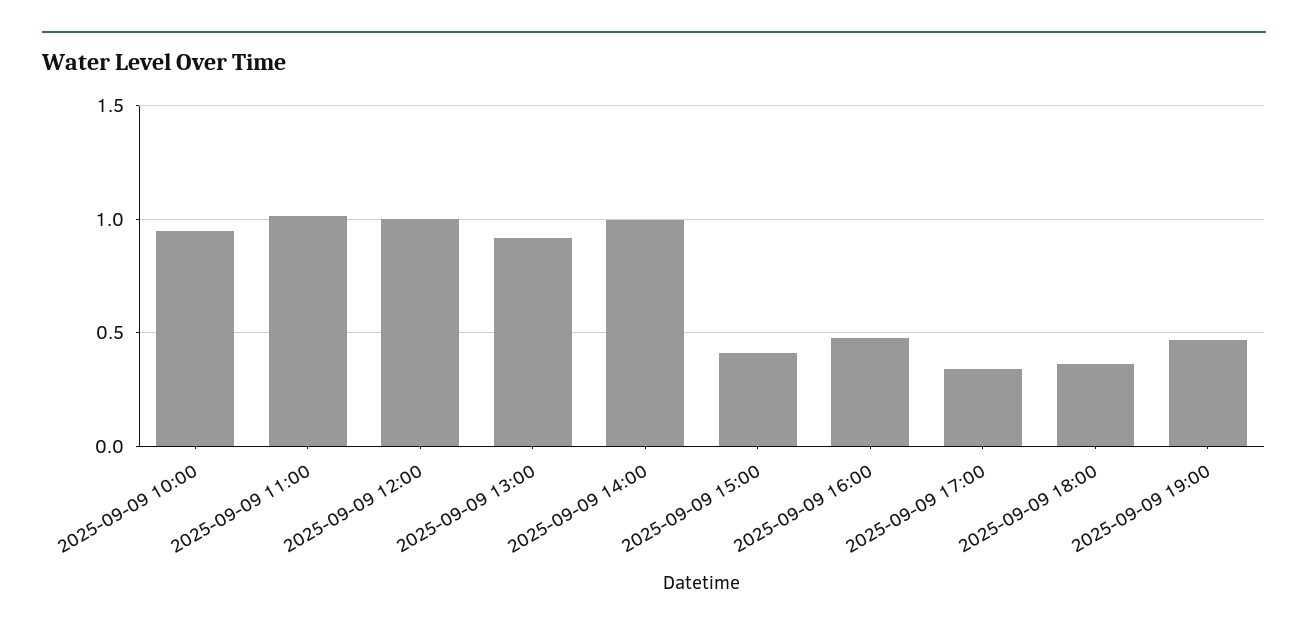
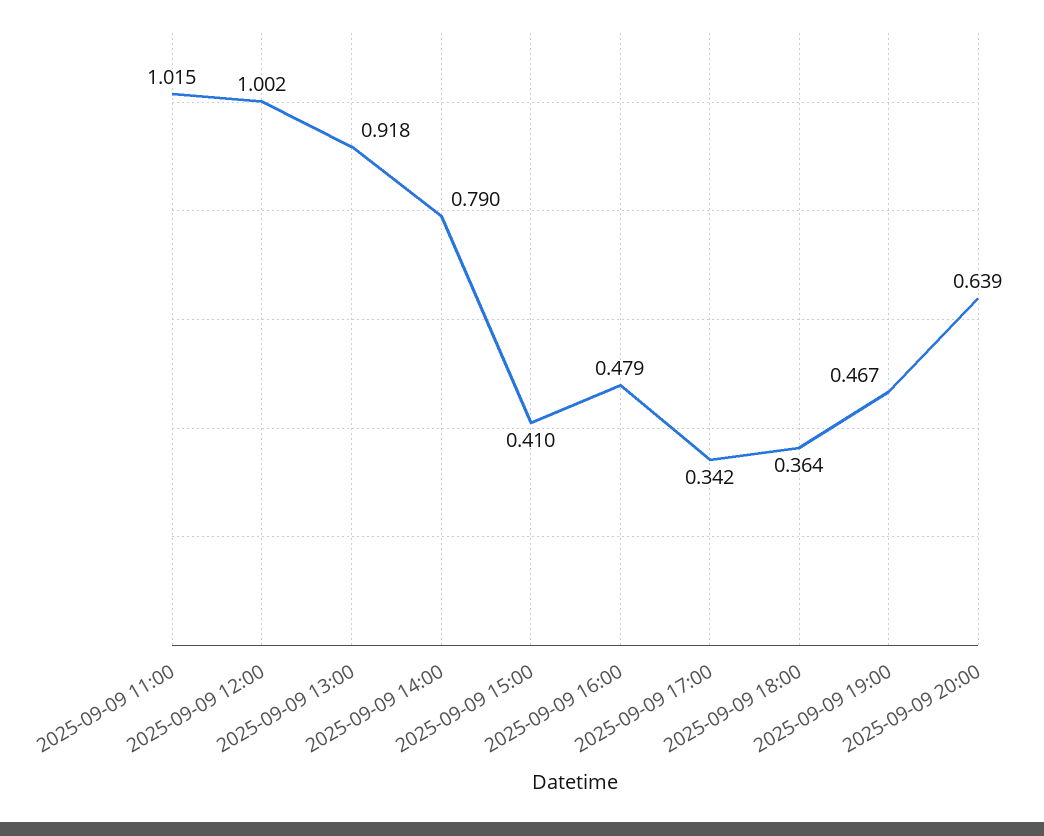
2025-09-09 10:00: 0.95 -> none
2025-09-09 14:00: 1 -> 0.79
2025-09-09 20:00: none -> 0.639

